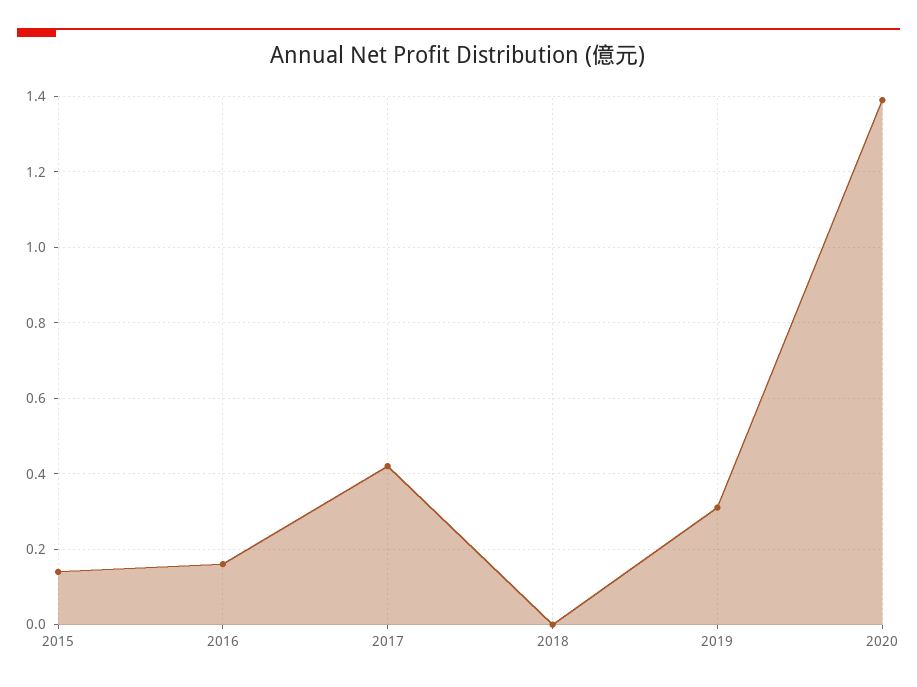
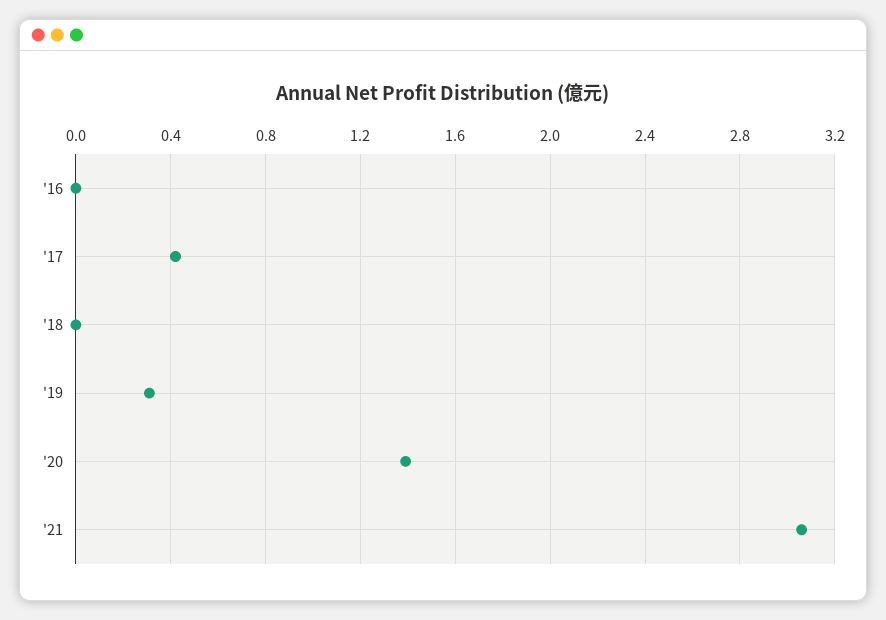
2015: 0.15 -> none
2016: 0.15 -> 0
'21: none -> 3.05

